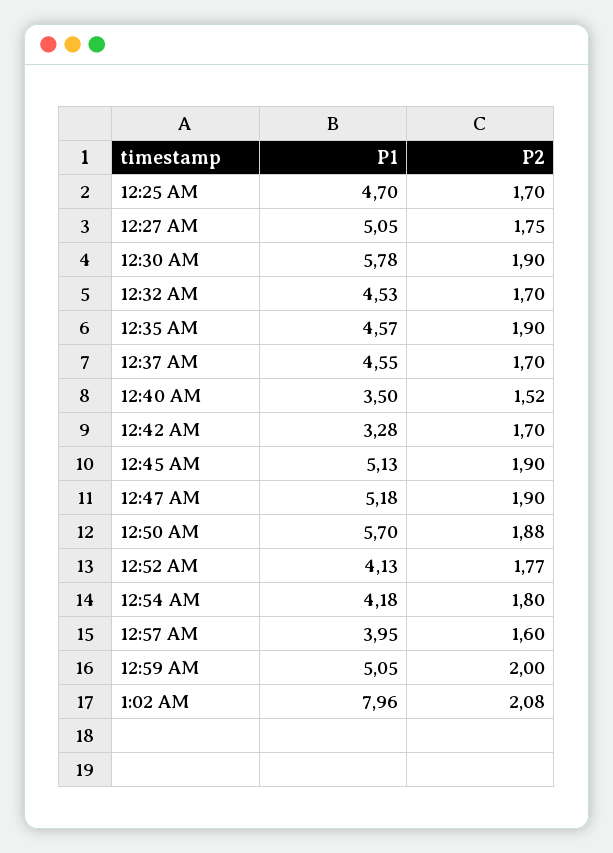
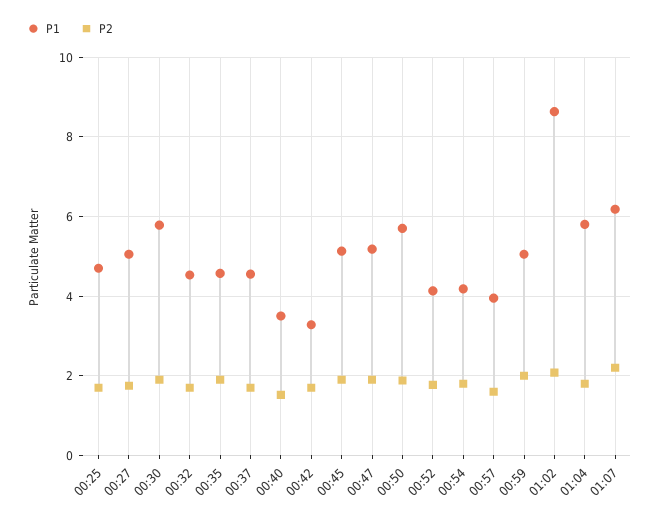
P1, 1:02 AM: 7.96 -> 8.6
P1, 01:04: none -> 5.8
P2, 01:04: none -> 1.8
P1, 01:07: none -> 6.2
P2, 01:07: none -> 2.2

